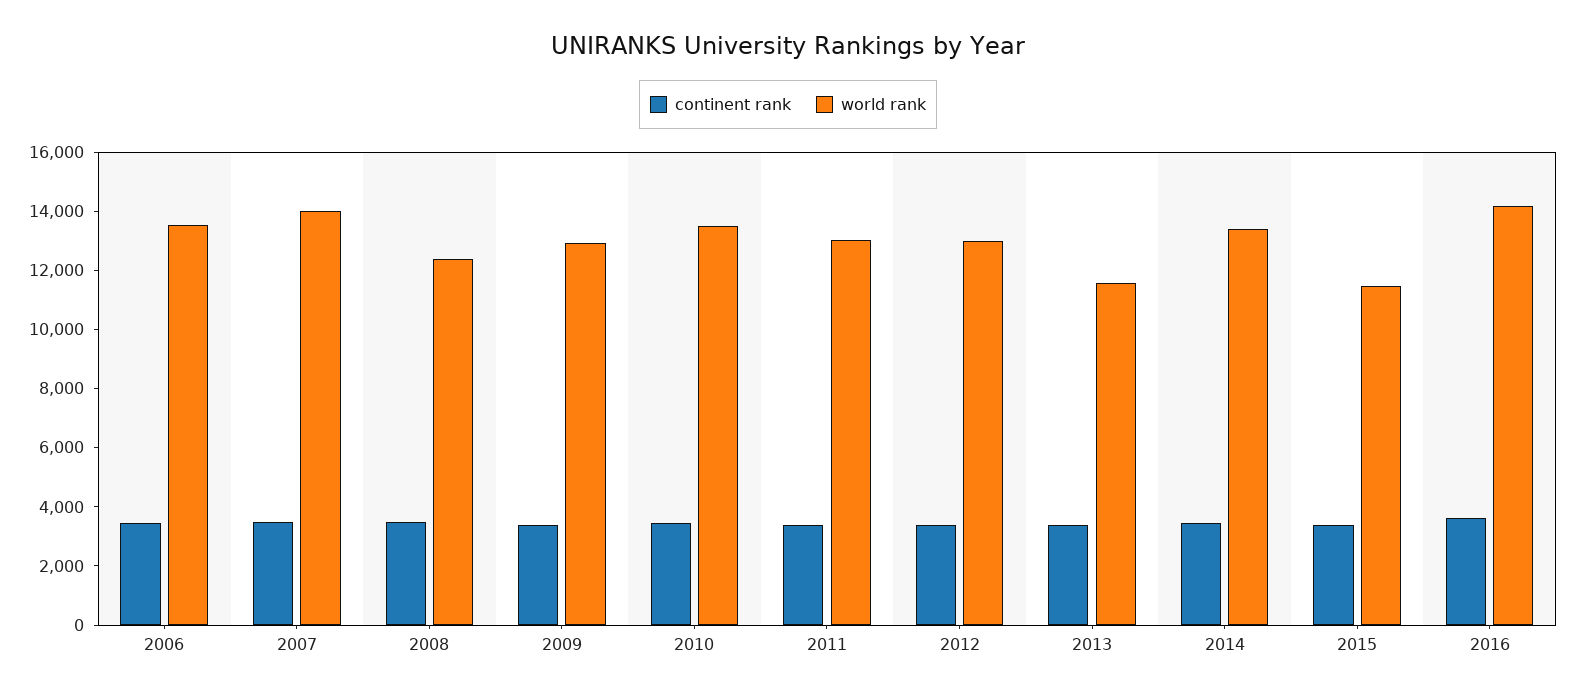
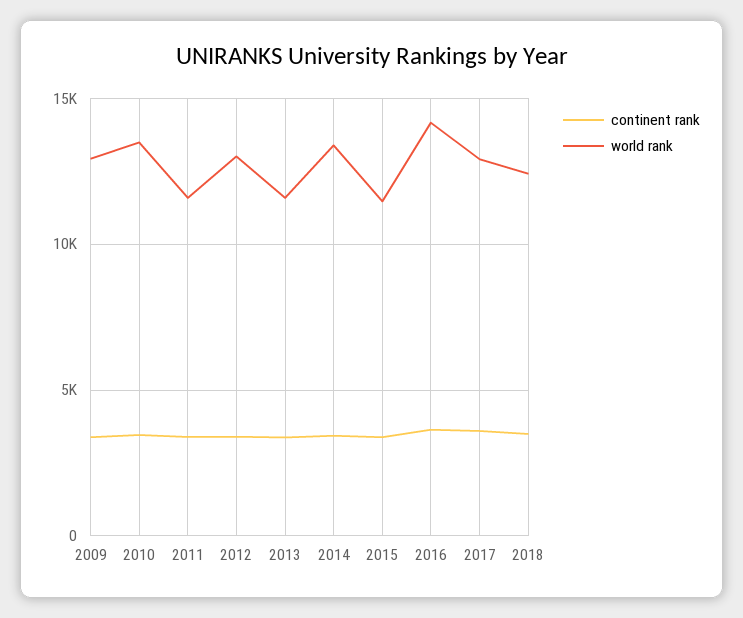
continent rank, 2006: 3500 -> none
world rank, 2006: 13500 -> none
continent rank, 2007: 3500 -> none
world rank, 2007: 14000 -> none
continent rank, 2008: 3500 -> none
world rank, 2008: 12500 -> none
world rank, 2011: 13000 -> 11500
continent rank, 2017: none -> 3500
world rank, 2017: none -> 13000
continent rank, 2018: none -> 3500
world rank, 2018: none -> 12500

